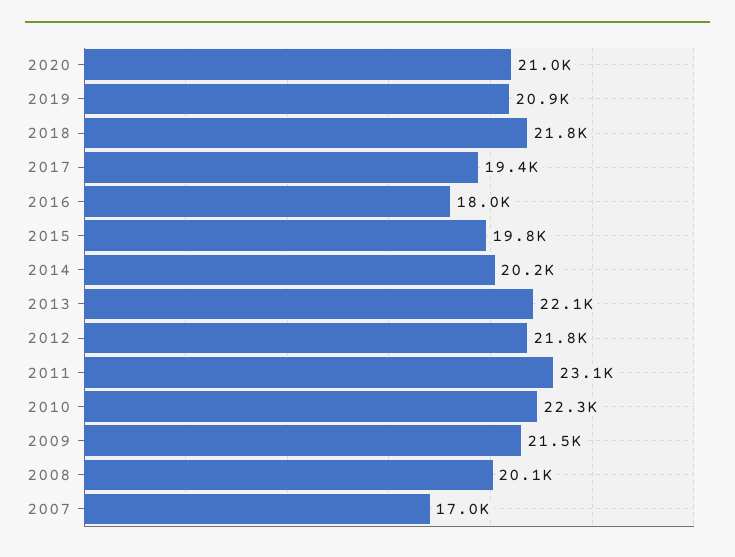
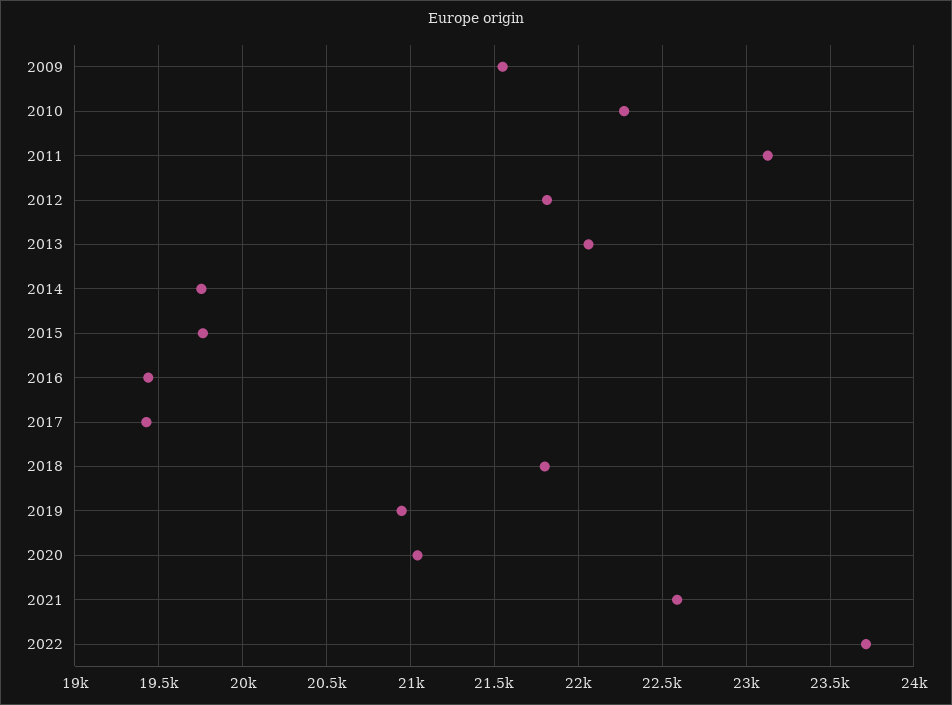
2016: 18000 -> 19450
2014: 20200 -> 19750
2008: 20100 -> none
2007: 17000 -> none
2021: none -> 22600
2022: none -> 23700

